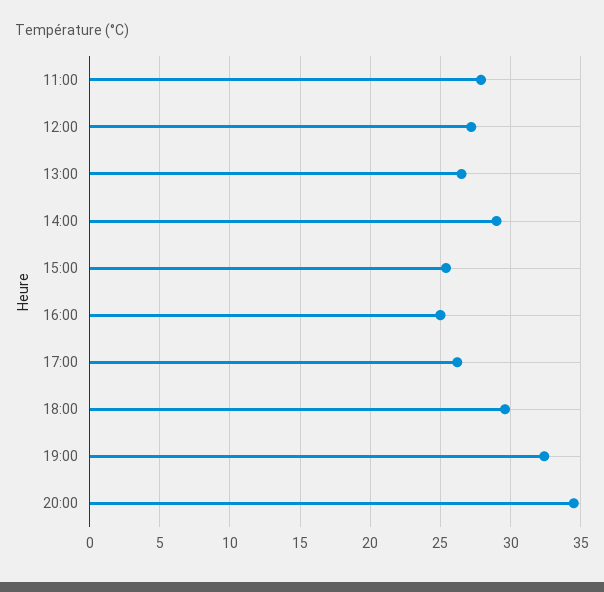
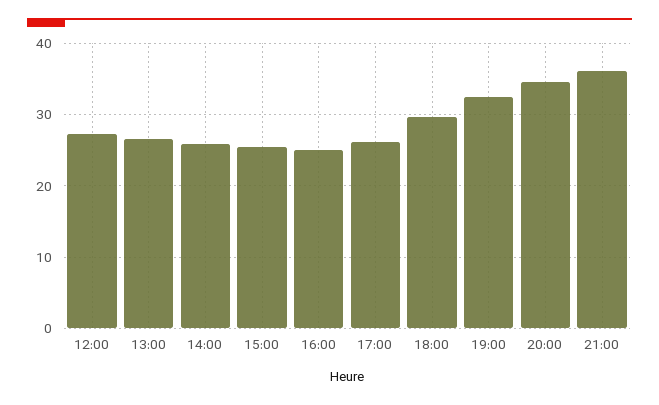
11:00: 28 -> none
14:00: 29 -> 26
21:00: none -> 36

